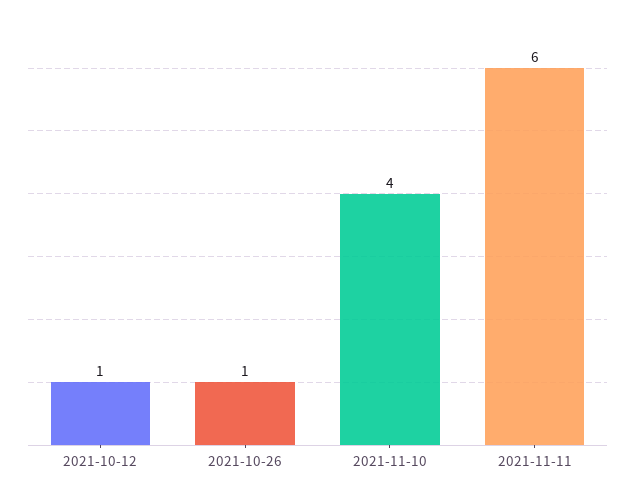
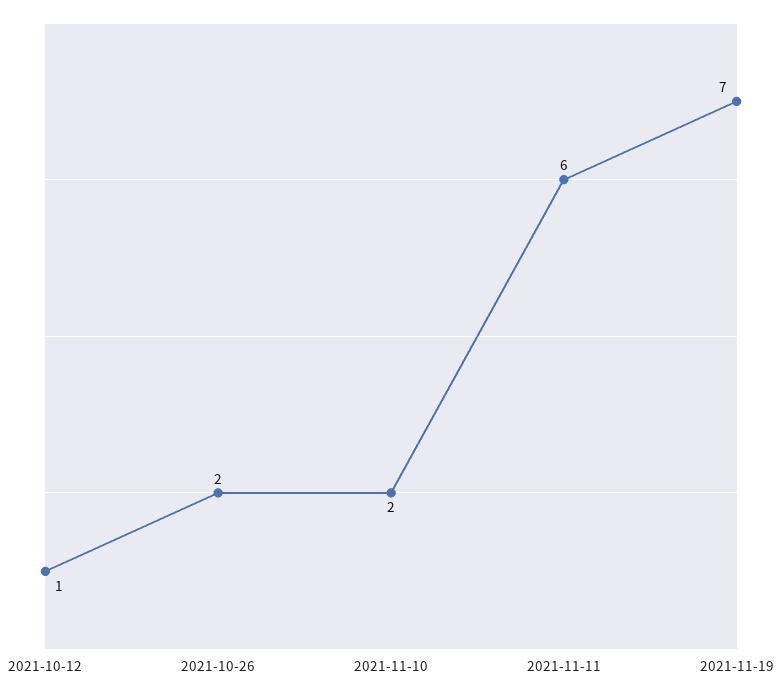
2021-10-26: 1 -> 2
2021-11-10: 4 -> 2
2021-11-19: none -> 7

